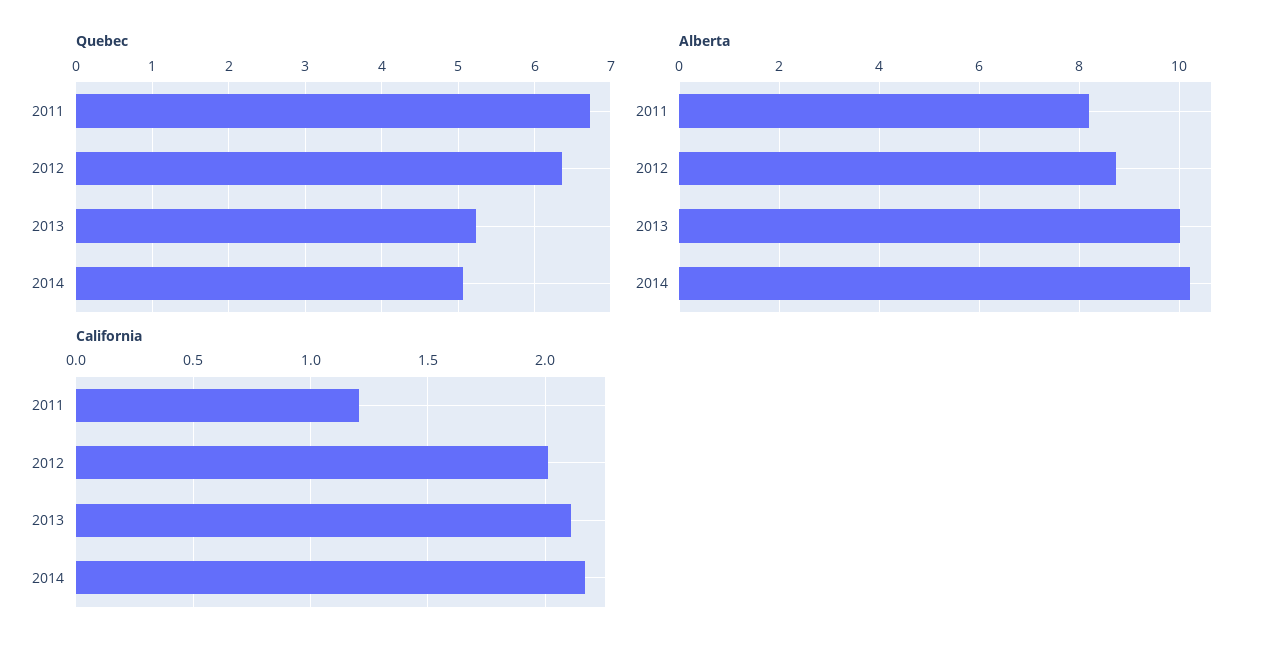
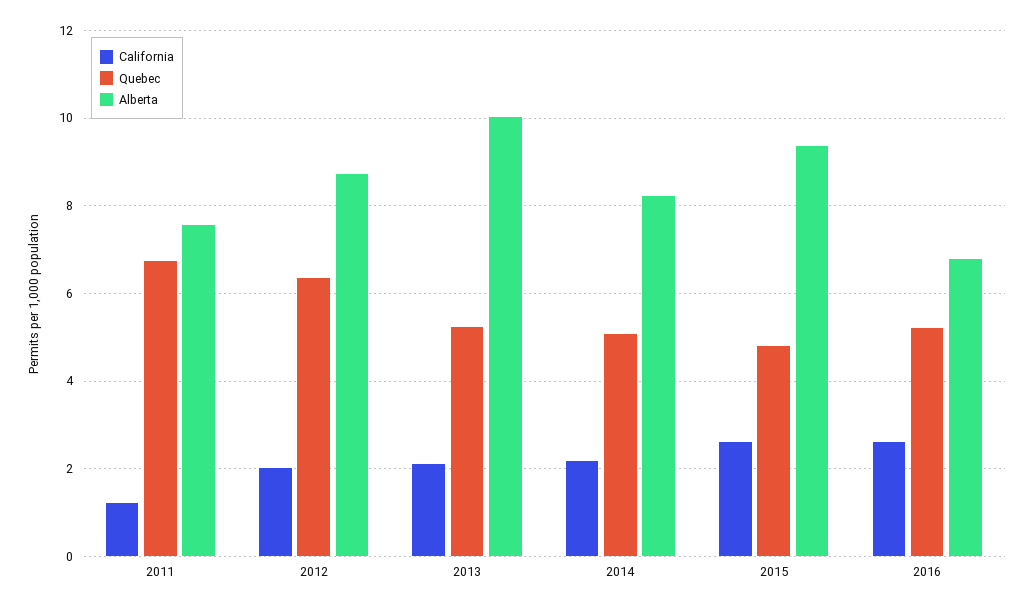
Alberta, 2011: 8.2 -> 7.6
Alberta, 2014: 10.2 -> 8.2
California, 2015: none -> 2.6
Quebec, 2015: none -> 4.8
Alberta, 2015: none -> 9.4
California, 2016: none -> 2.6
Quebec, 2016: none -> 5.2
Alberta, 2016: none -> 6.8

